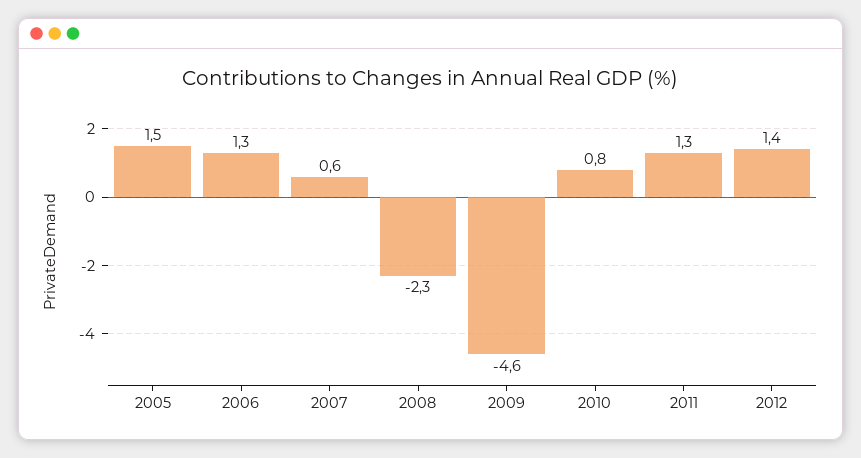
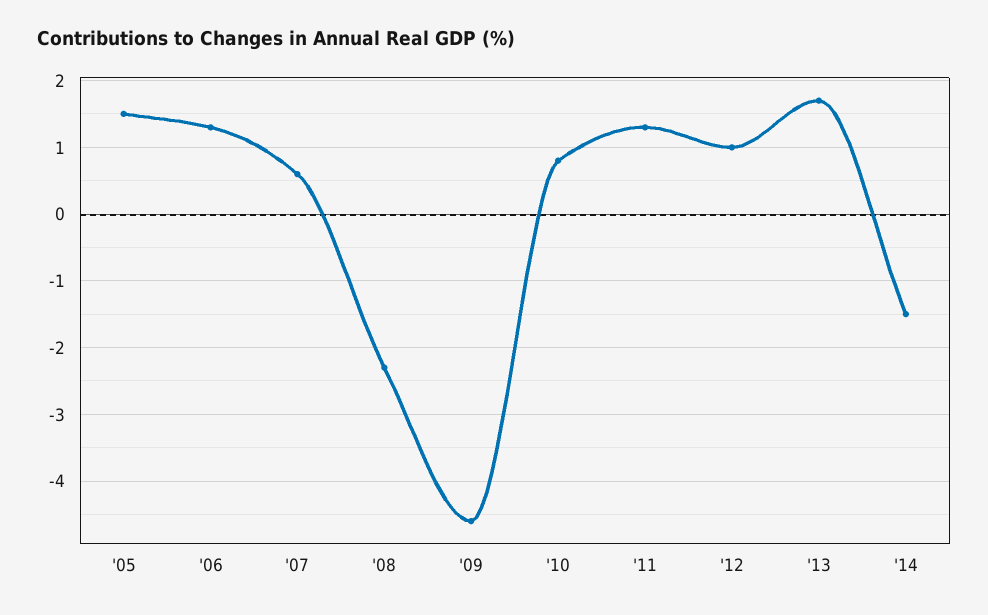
2012: 1.4 -> 1
'13: none -> 1.7
'14: none -> -1.5

